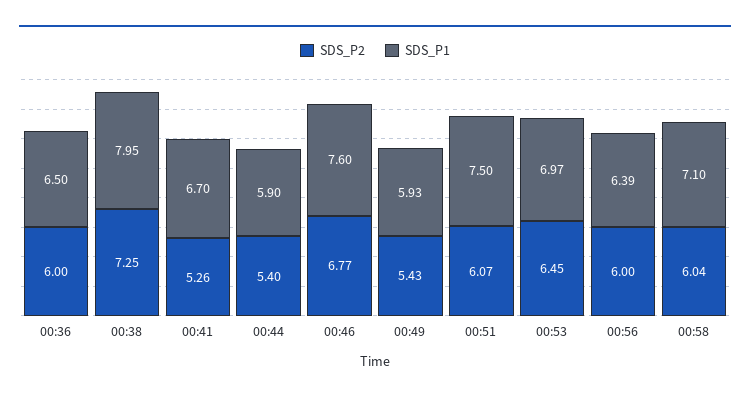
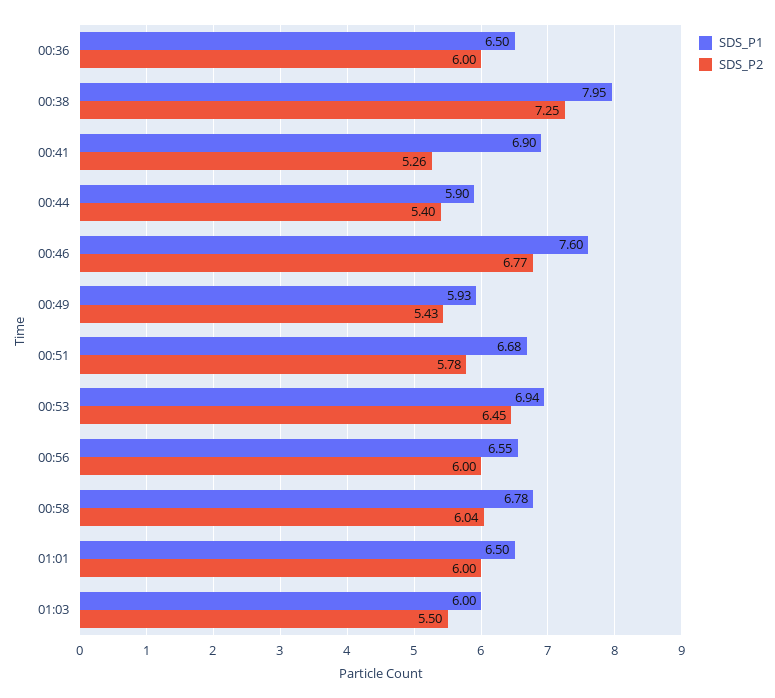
SDS_P1, 00:41: 6.7 -> 6.9
SDS_P2, 00:51: 6.07 -> 5.78
SDS_P1, 00:51: 7.5 -> 6.68
SDS_P1, 00:53: 6.97 -> 6.94
SDS_P1, 00:56: 6.39 -> 6.55
SDS_P1, 00:58: 7.1 -> 6.78
SDS_P1, 01:01: none -> 6.5
SDS_P2, 01:01: none -> 6
SDS_P1, 01:03: none -> 6
SDS_P2, 01:03: none -> 5.5

